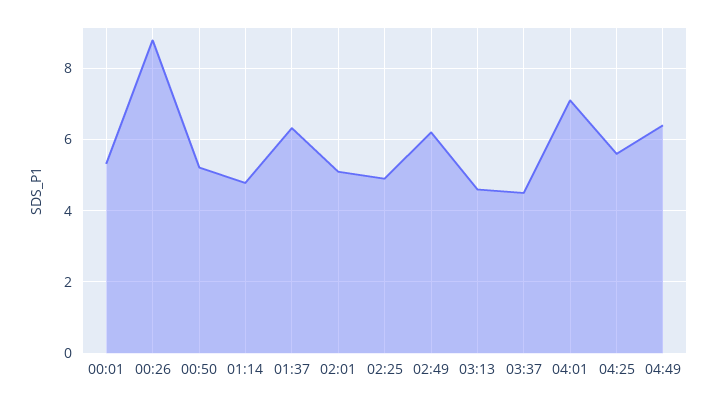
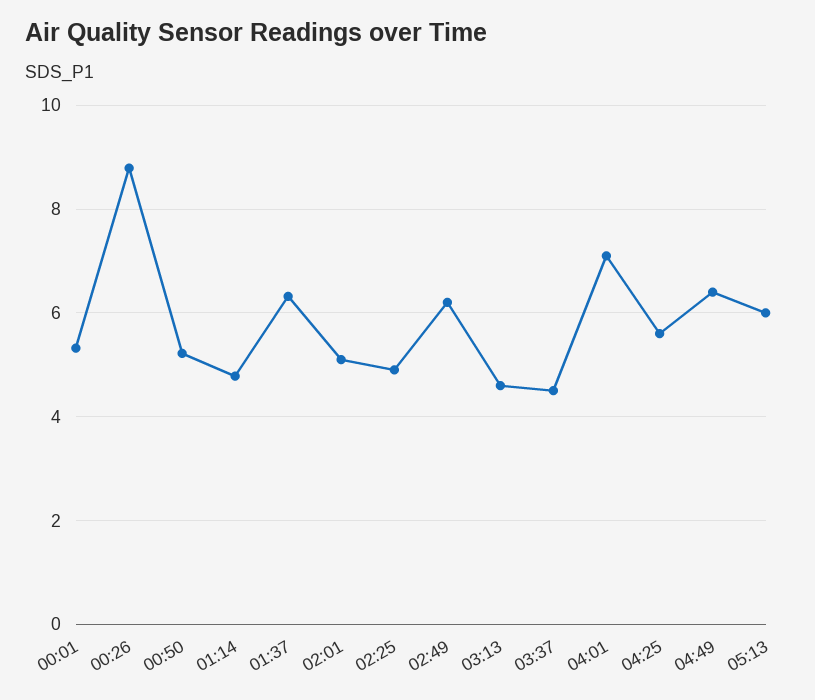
05:13: none -> 6

